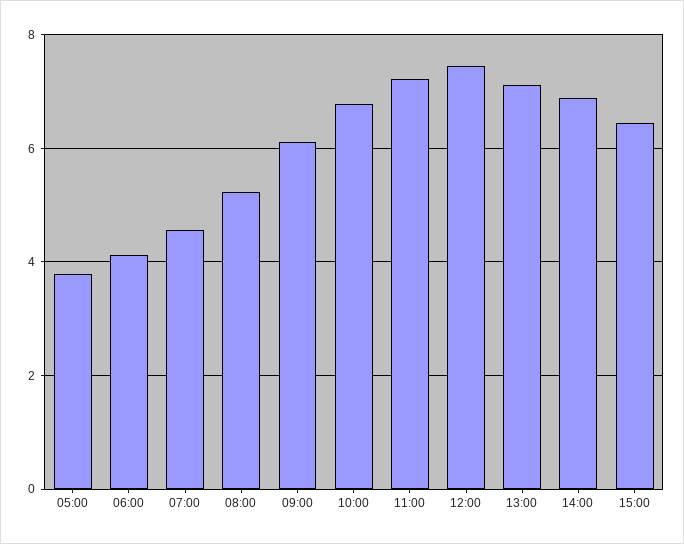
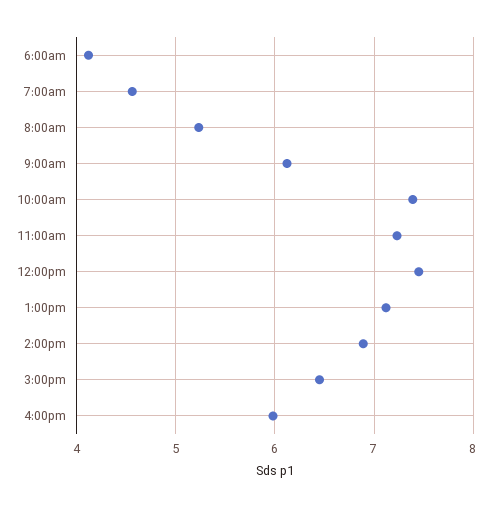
05:00: 3.8 -> none
10:00: 6.8 -> 7.4
4:00pm: none -> 6

